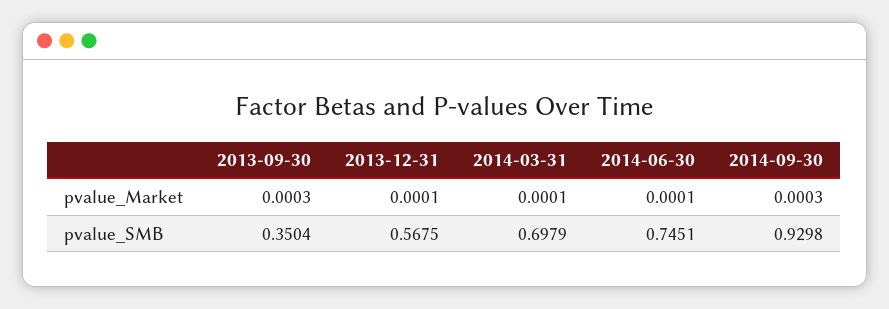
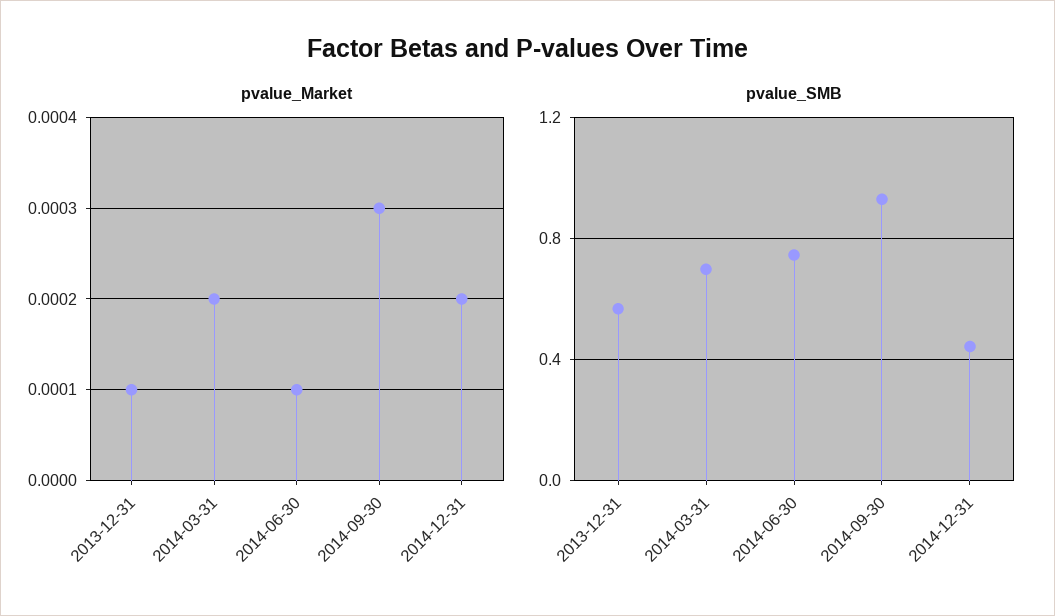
pvalue_Market, 2013-09-30: 0.0003 -> none
pvalue_Market, 2014-03-31: 0.0001 -> 0.0002
pvalue_SMB, 2013-09-30: 0.3504 -> none
pvalue_Market, 2014-12-31: none -> 0.0002
pvalue_SMB, 2014-12-31: none -> 0.45

